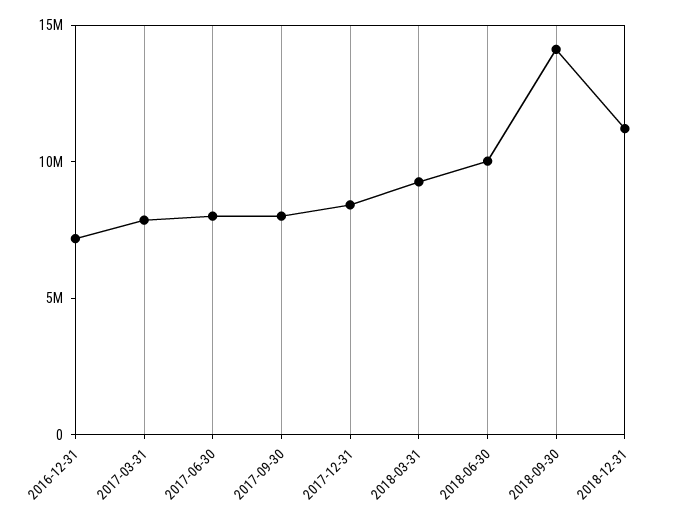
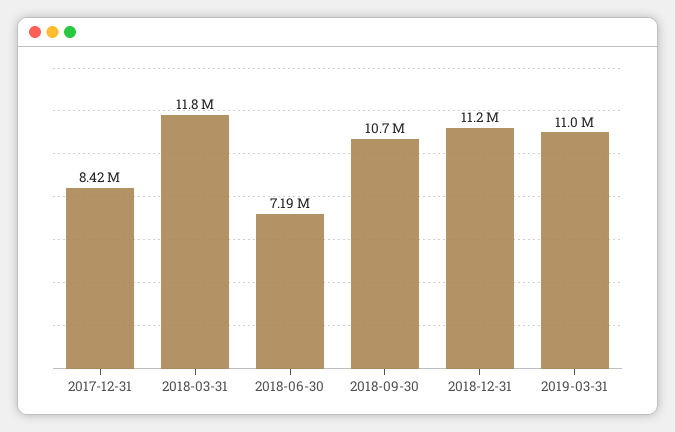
2016-12-31: 7000000 -> none
2017-03-31: 8000000 -> none
2017-06-30: 8000000 -> none
2017-09-30: 8000000 -> none
2018-03-31: 9000000 -> 11800000
2018-06-30: 10000000 -> 7190000
2018-09-30: 14000000 -> 10700000
2019-03-31: none -> 11000000

